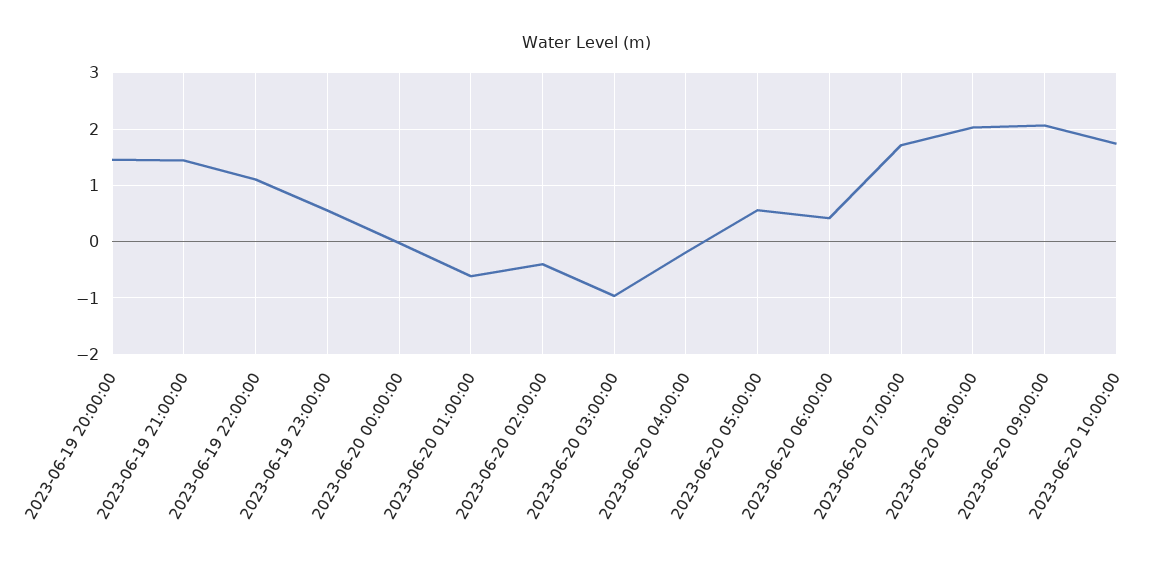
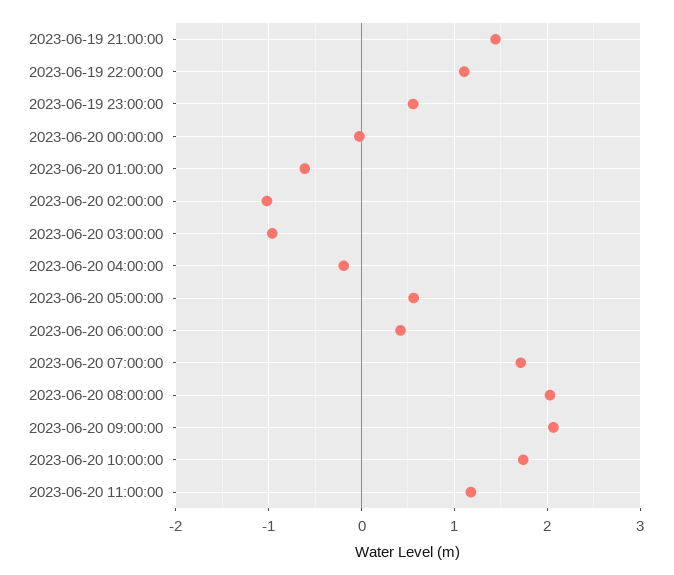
2023-06-19 20:00:00: 1.4 -> none
2023-06-20 02:00:00: -0.4 -> -1
2023-06-20 11:00:00: none -> 1.2

